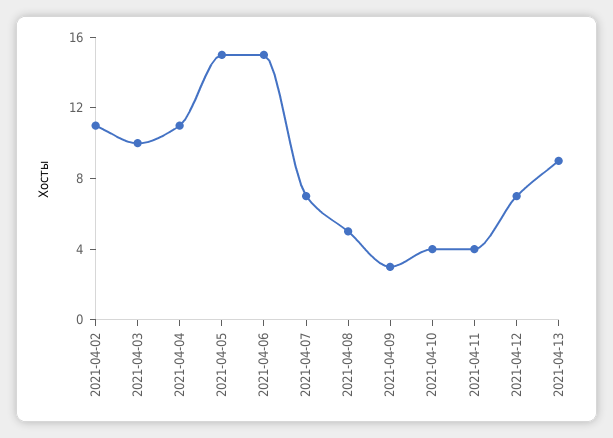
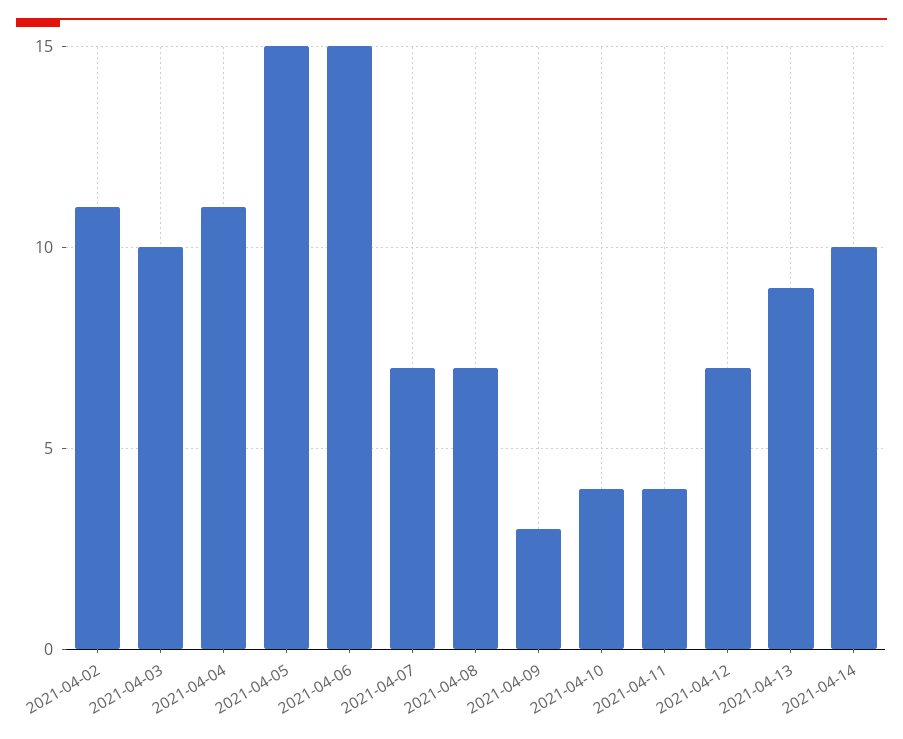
2021-04-08: 5 -> 7
2021-04-14: none -> 10

